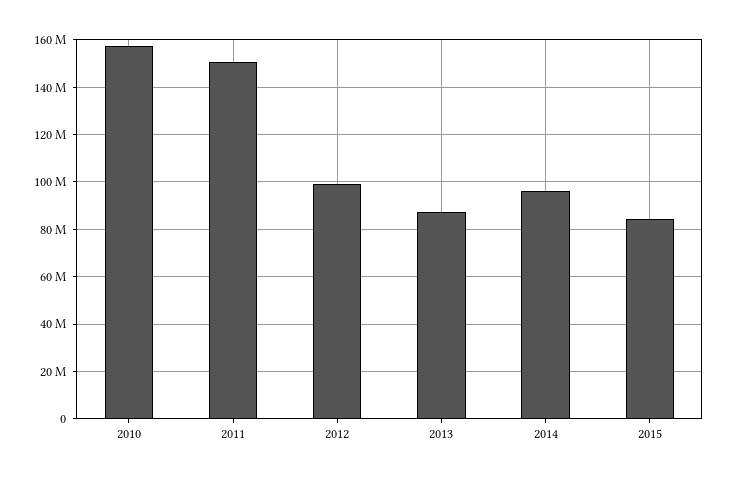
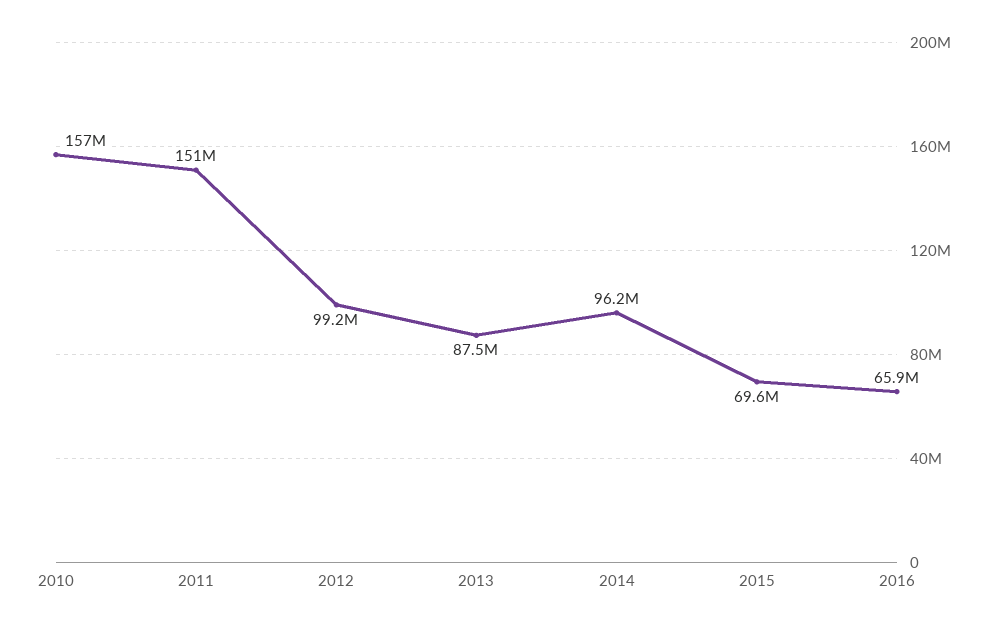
2015: 85000000 -> 69600000
2016: none -> 65900000

